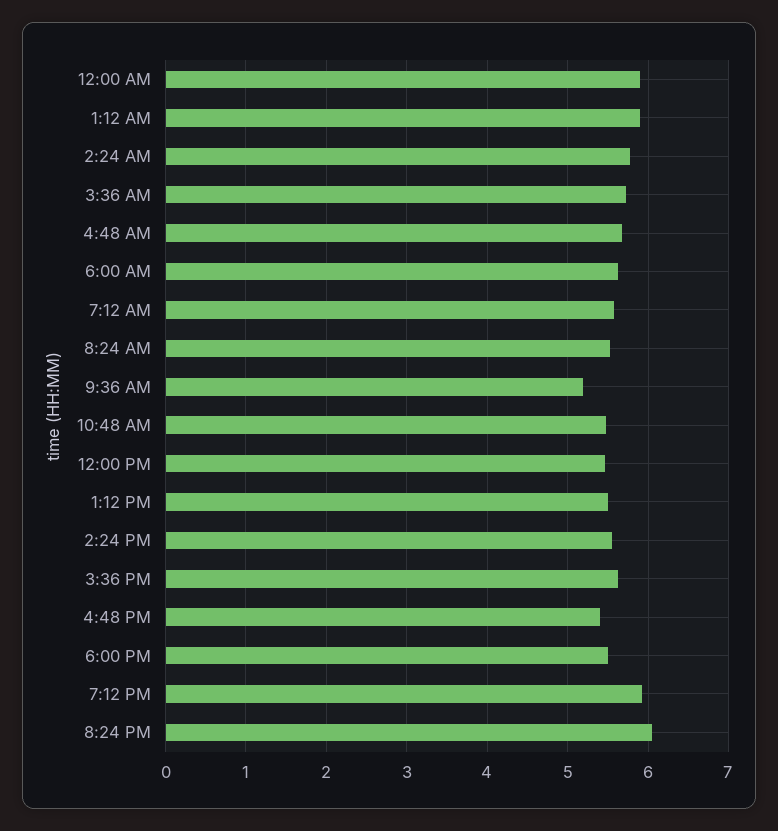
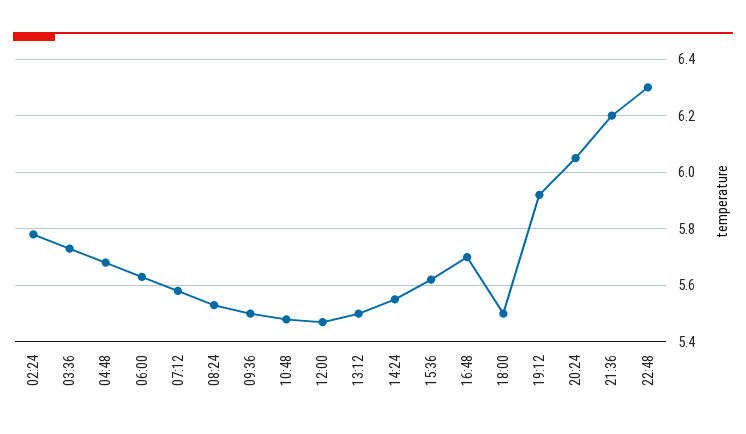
12:00 AM: 5.9 -> none
1:12 AM: 5.9 -> none
9:36 AM: 5.2 -> 5.5
4:48 PM: 5.4 -> 5.7
21:36: none -> 6.2
22:48: none -> 6.3

